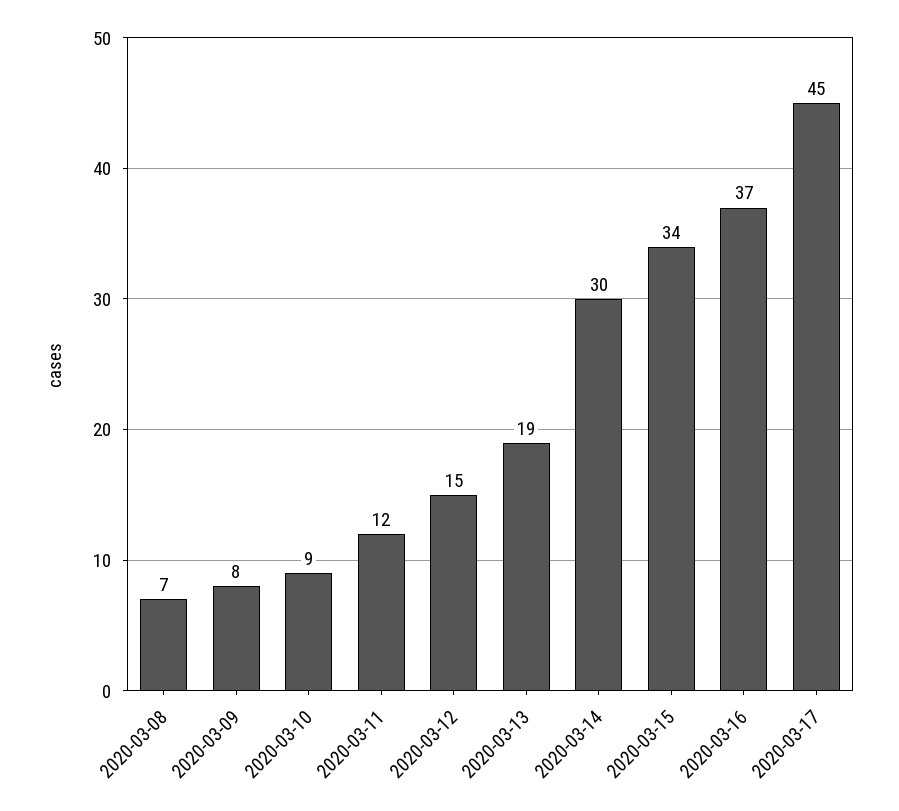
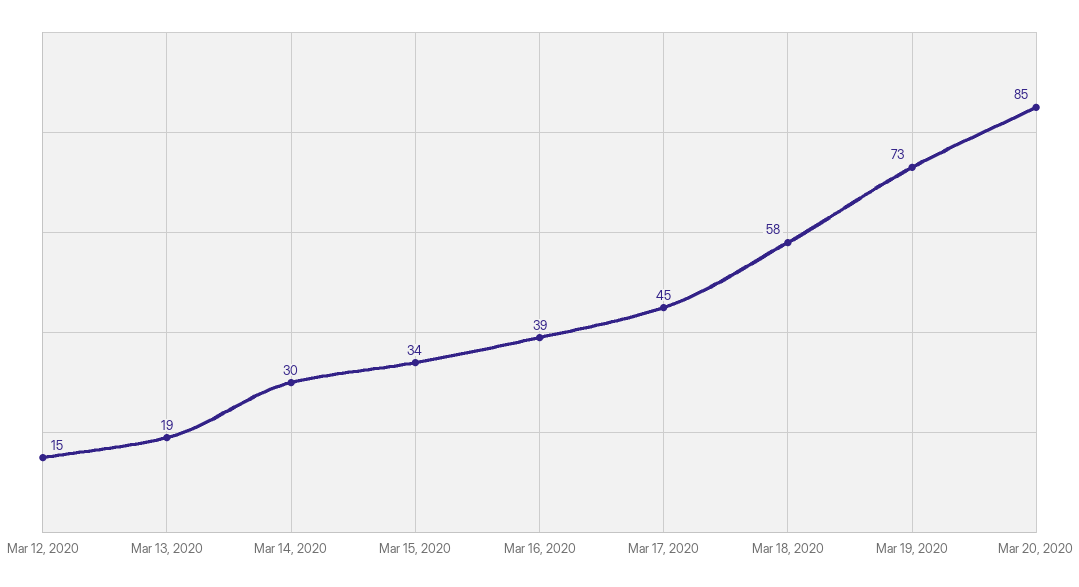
2020-03-08: 7 -> none
2020-03-09: 8 -> none
2020-03-10: 9 -> none
2020-03-11: 12 -> none
2020-03-16: 37 -> 39
Mar 18, 2020: none -> 58
Mar 19, 2020: none -> 73
Mar 20, 2020: none -> 85

